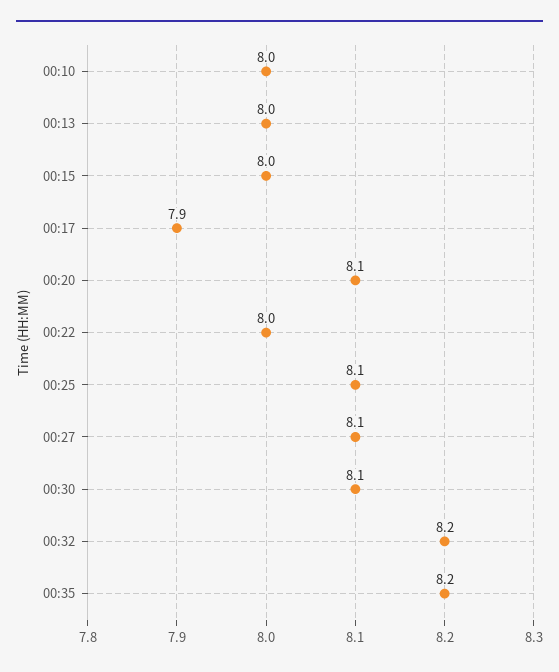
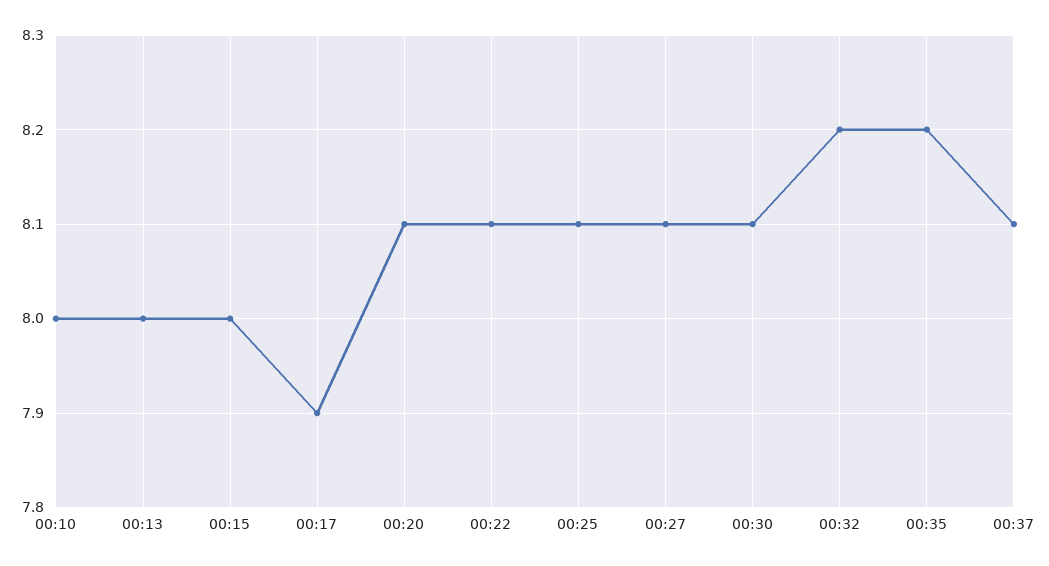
00:22: 8 -> 8.1
00:37: none -> 8.1

